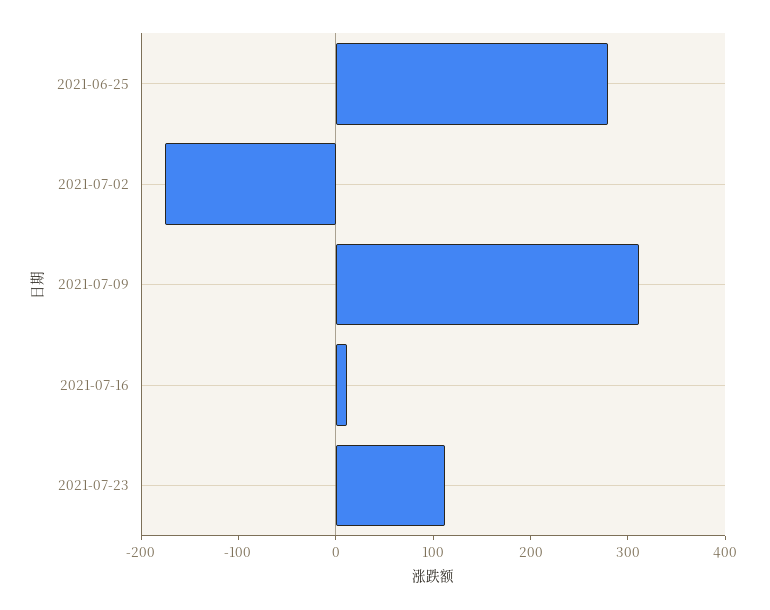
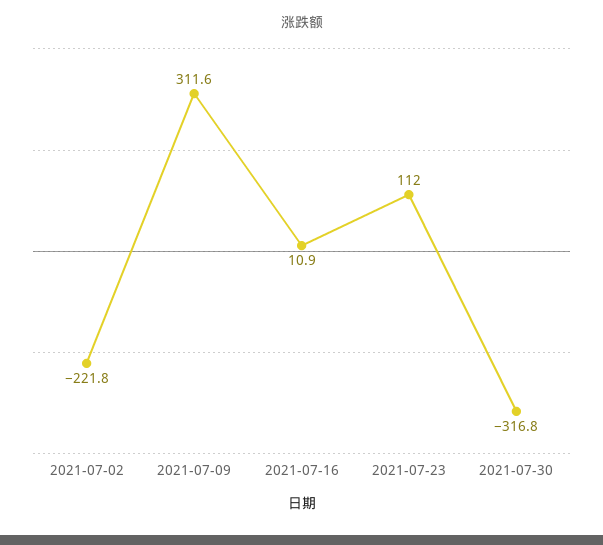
2021-06-25: 280 -> none
2021-07-02: -180 -> -221.8
2021-07-30: none -> -316.8

